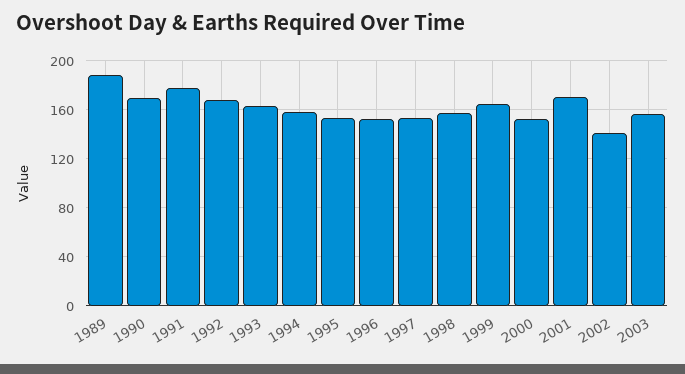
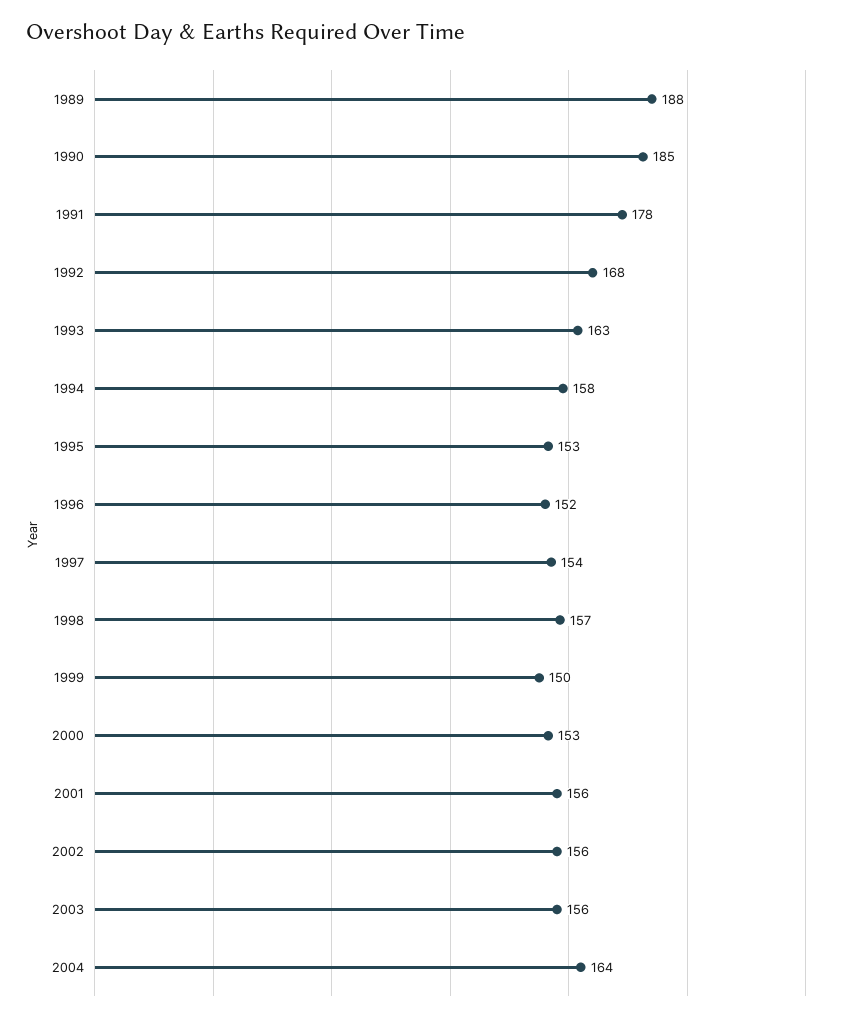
1990: 170 -> 185
1999: 165 -> 150
2001: 170 -> 156
2002: 140 -> 156
2004: none -> 164

